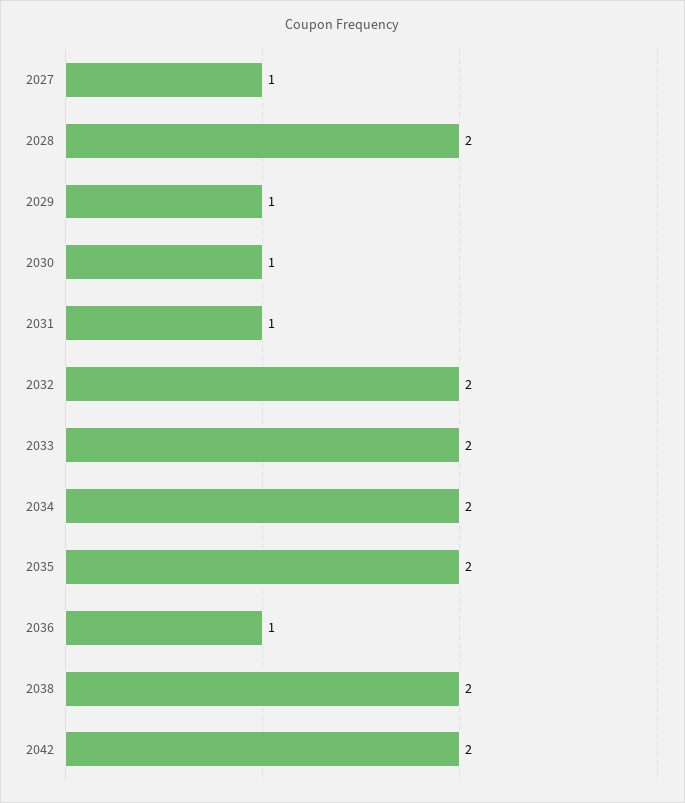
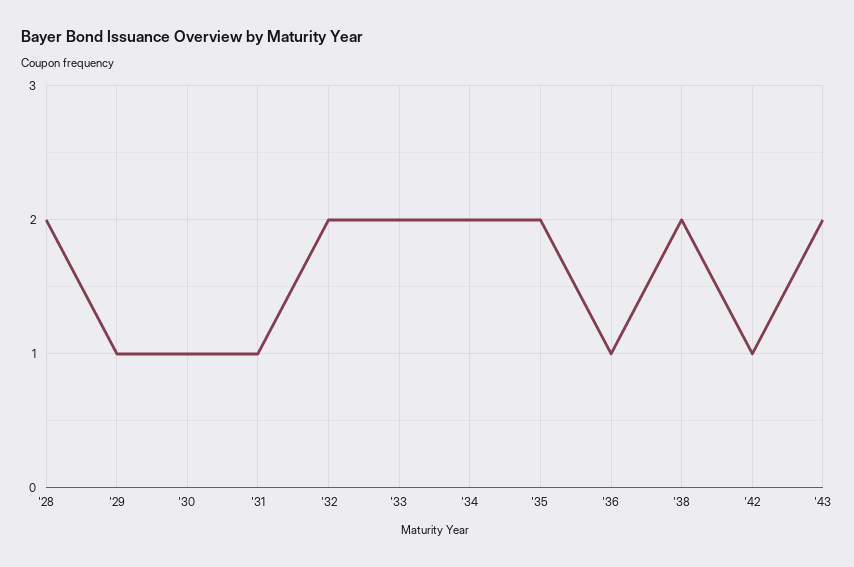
2027: 1 -> none
2042: 2 -> 1
'43: none -> 2

